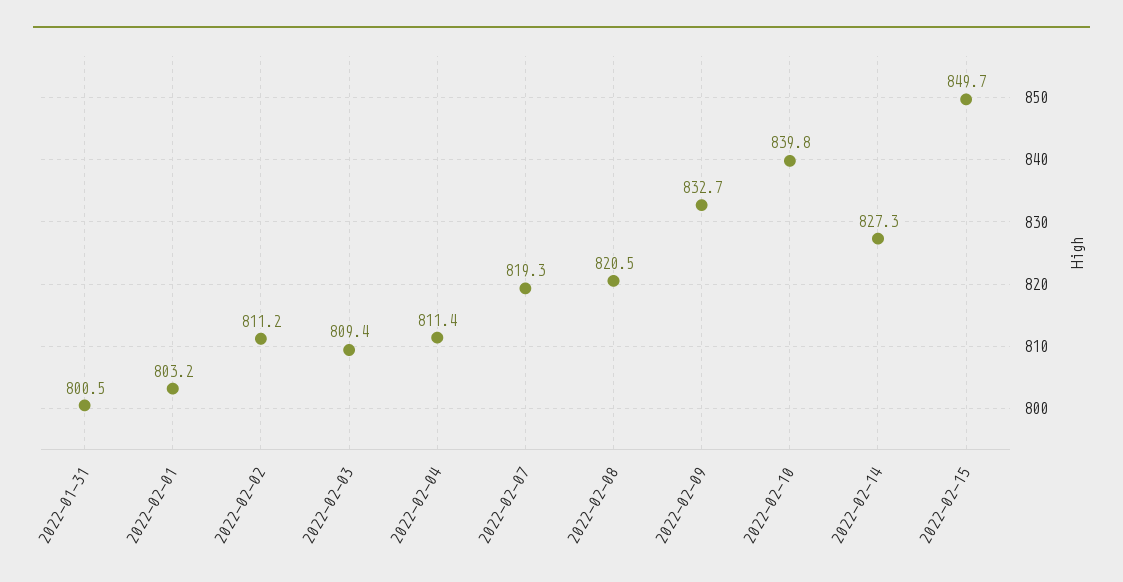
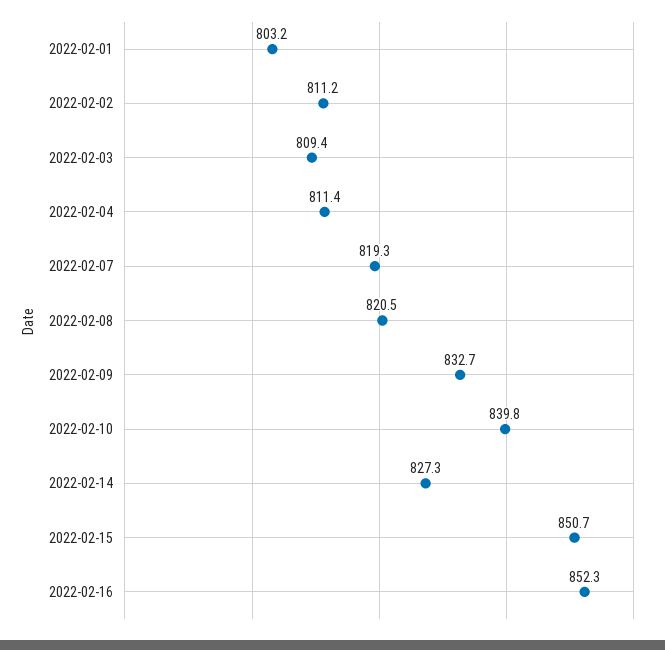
2022-01-31: 800.5 -> none
2022-02-15: 849.7 -> 850.7
2022-02-16: none -> 852.3

